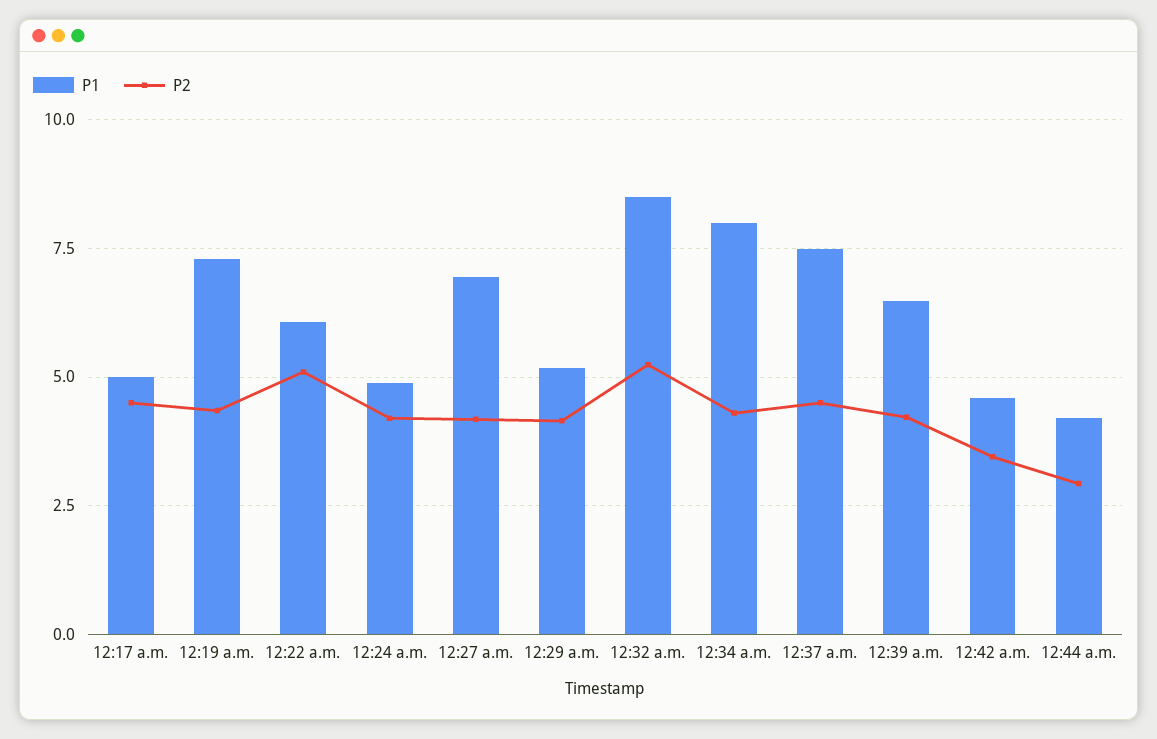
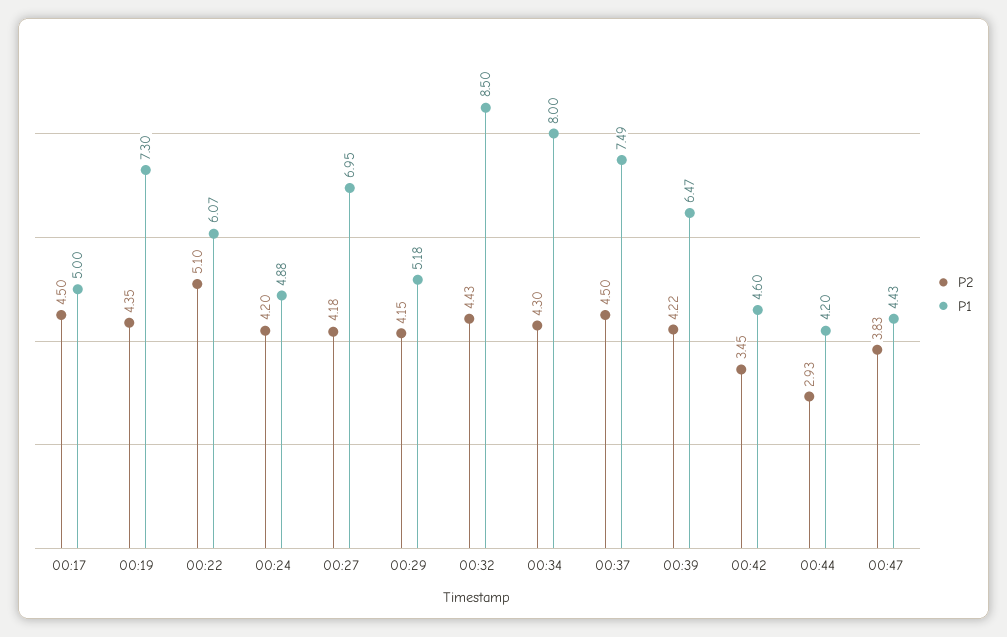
P2, 12:32 a.m.: 5.25 -> 4.43
P2, 00:47: none -> 3.83
P1, 00:47: none -> 4.43

